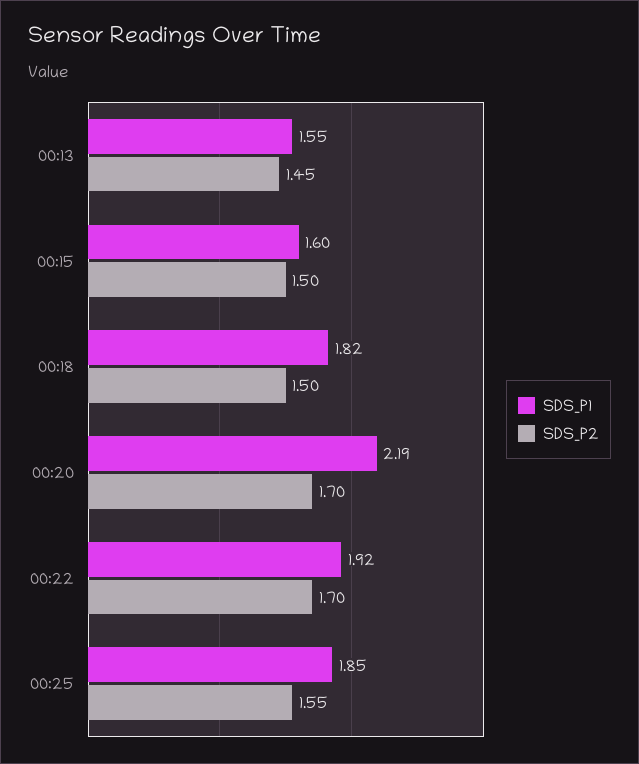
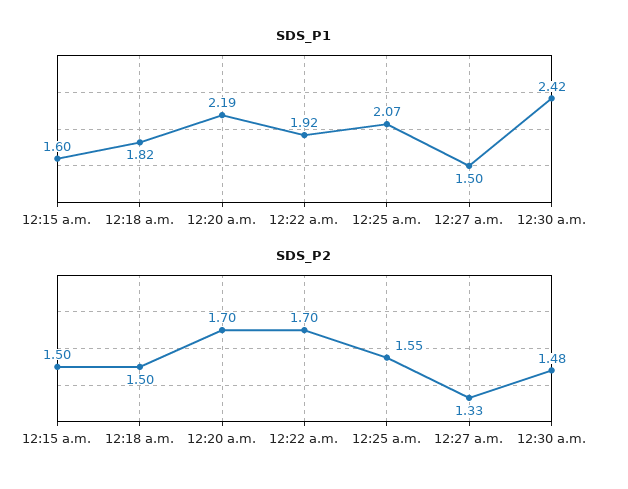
SDS_P1, 00:13: 1.55 -> none
SDS_P2, 00:13: 1.45 -> none
SDS_P1, 00:25: 1.85 -> 2.07
SDS_P1, 12:27 a.m.: none -> 1.5
SDS_P1, 12:30 a.m.: none -> 2.42
SDS_P2, 12:27 a.m.: none -> 1.33
SDS_P2, 12:30 a.m.: none -> 1.48

